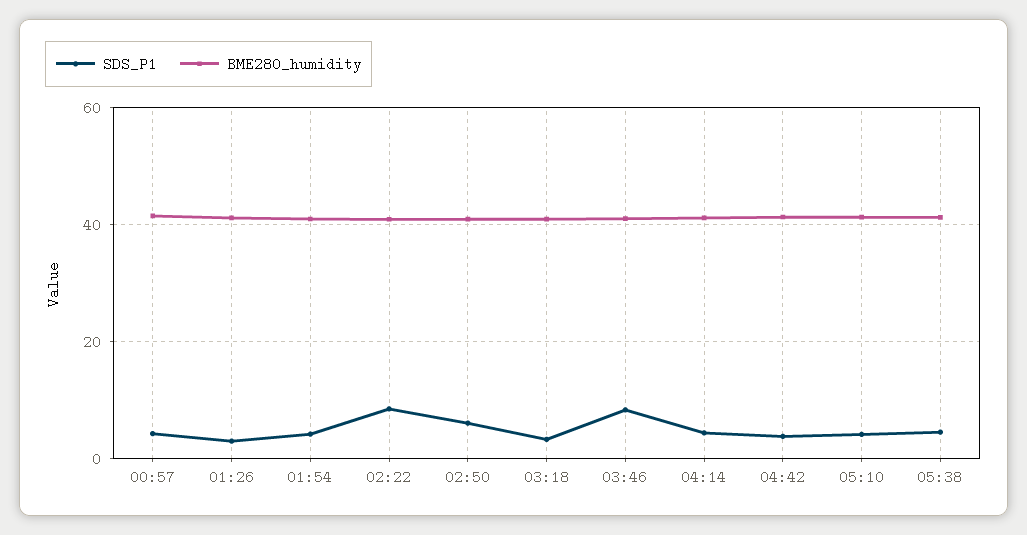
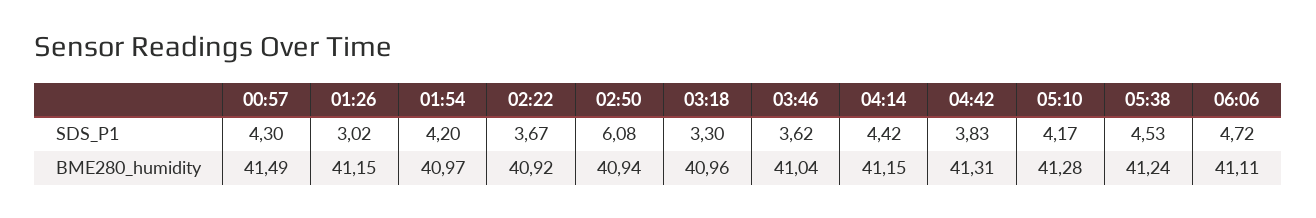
SDS_P1, 02:22: 8 -> 3.67
SDS_P1, 03:46: 8 -> 3.62
SDS_P1, 06:06: none -> 4.72
BME280_humidity, 06:06: none -> 41.11

